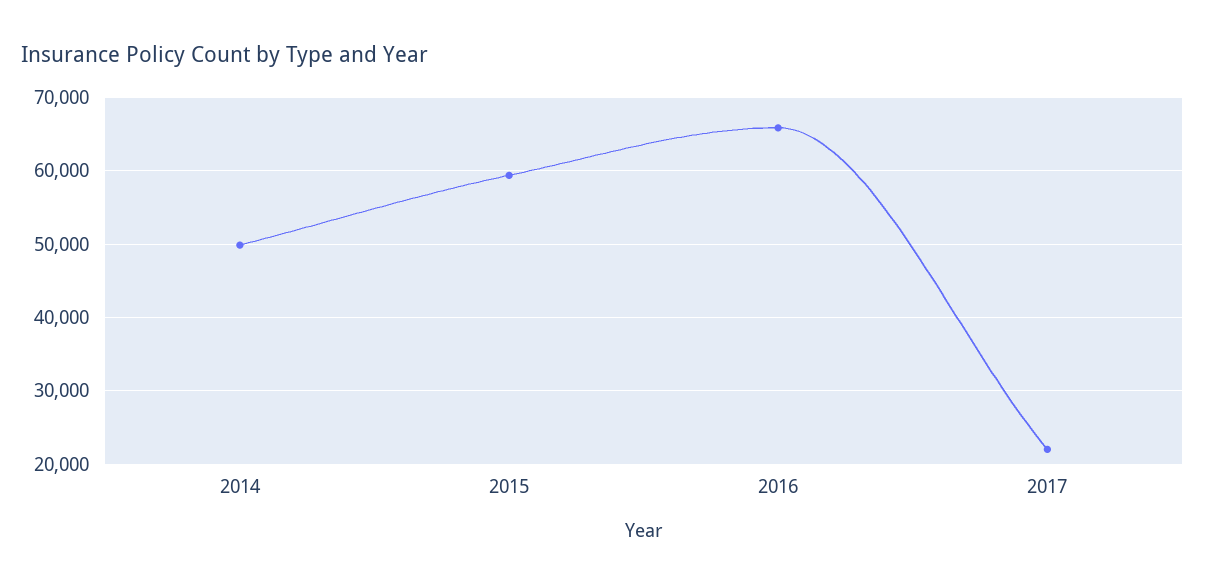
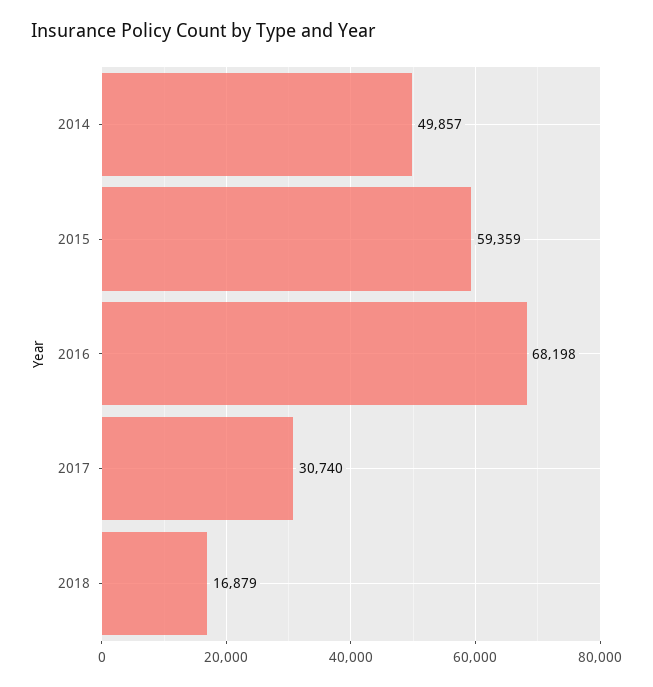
2016: 66000 -> 68198
2017: 22000 -> 30740
2018: none -> 16879

